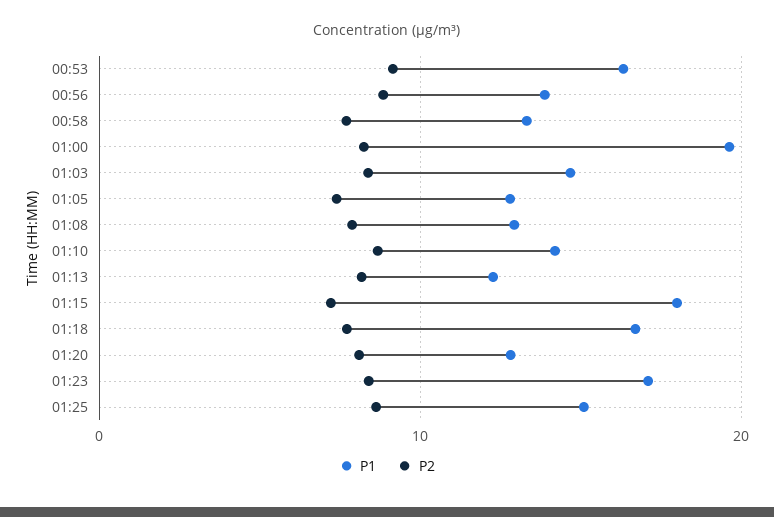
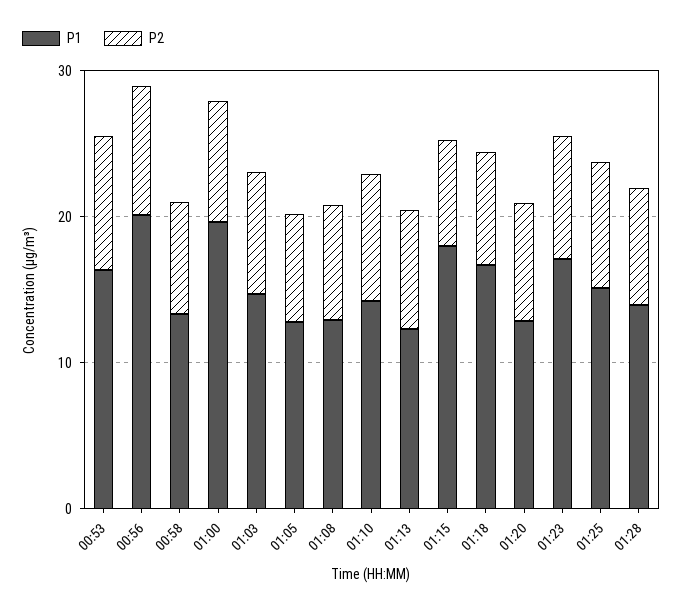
P1, 00:56: 14 -> 20
P1, 01:28: none -> 14
P2, 01:28: none -> 8

